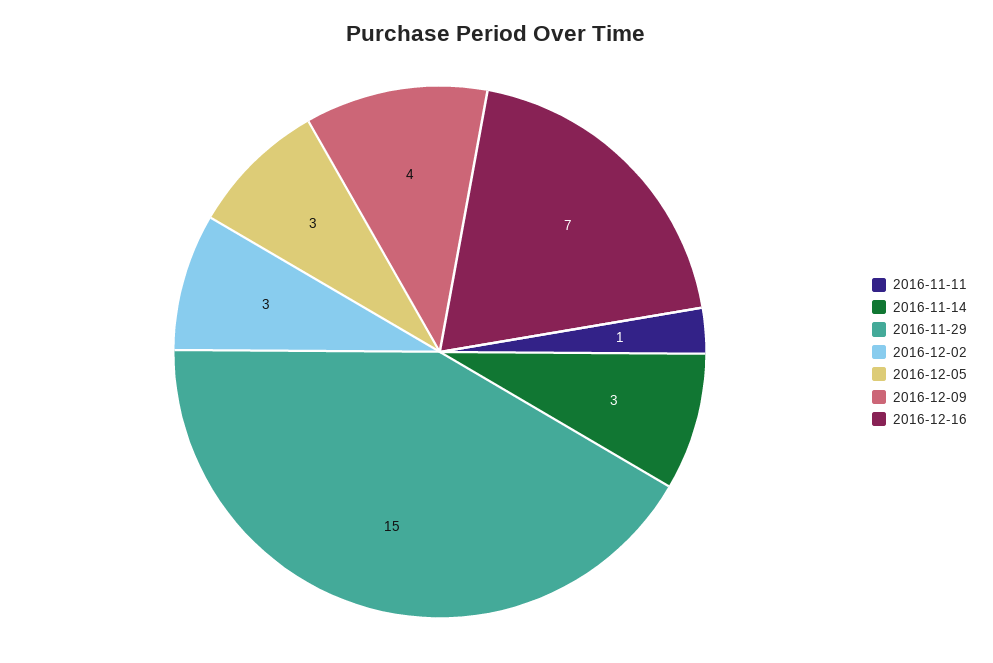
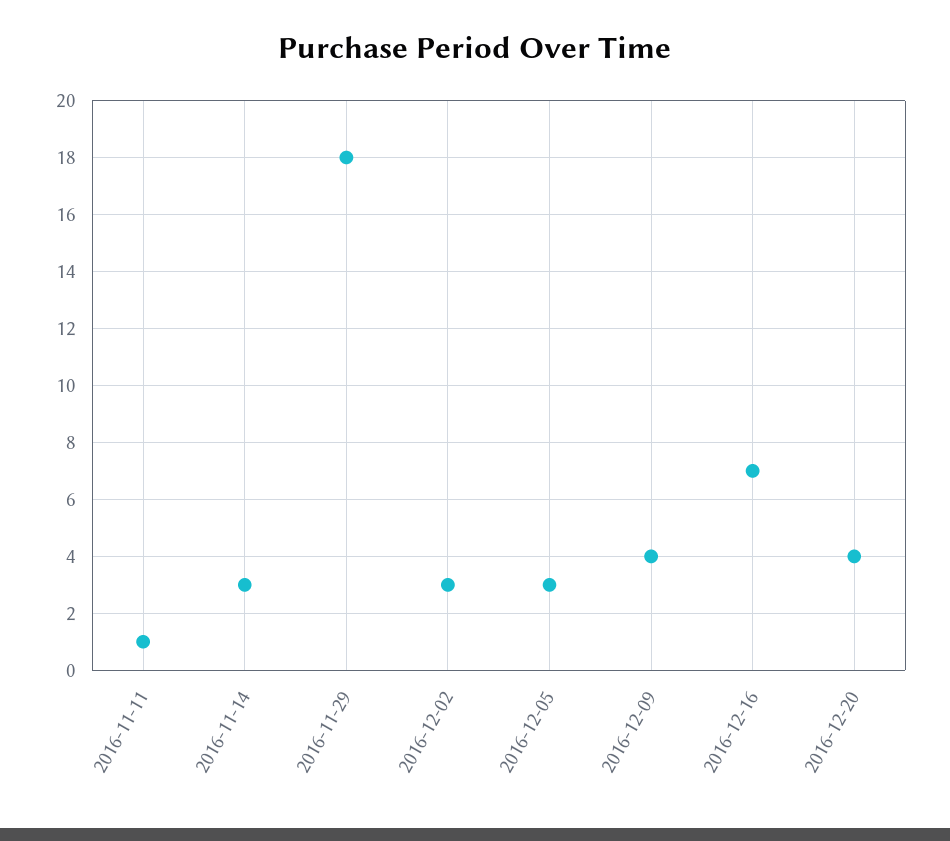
2016-11-29: 15 -> 18
2016-12-20: none -> 4

